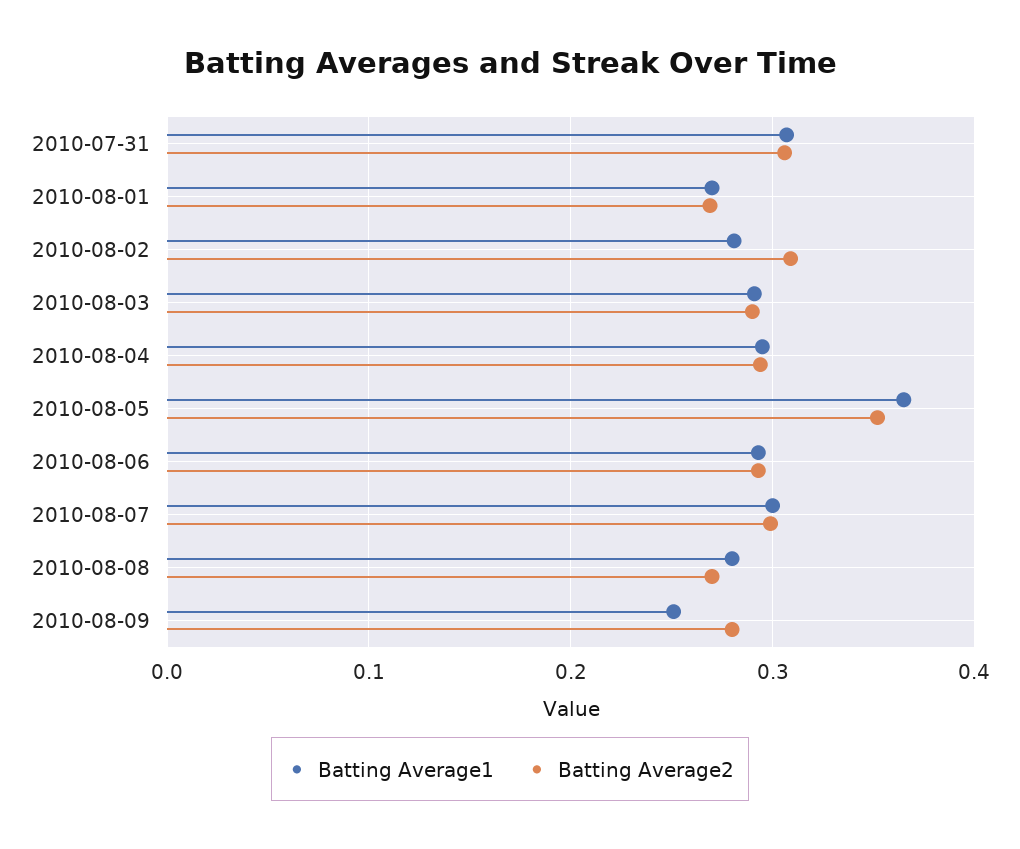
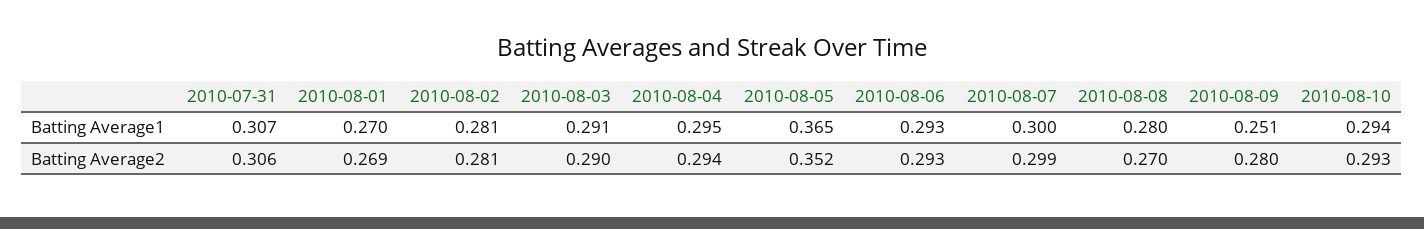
Batting Average2, 2010-08-02: 0.31 -> 0.281
Batting Average1, 2010-08-10: none -> 0.294
Batting Average2, 2010-08-10: none -> 0.293

